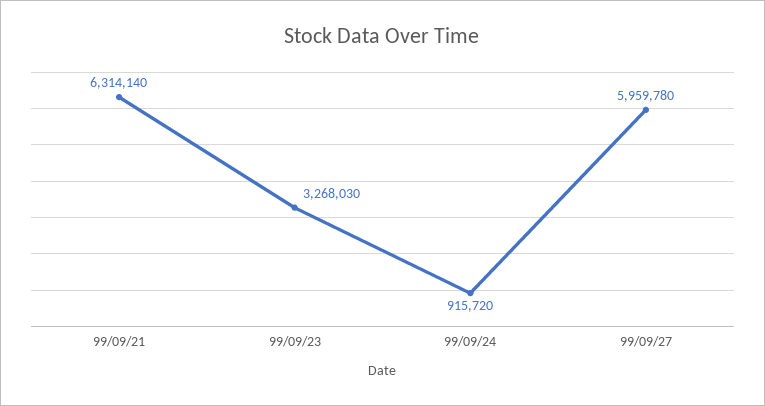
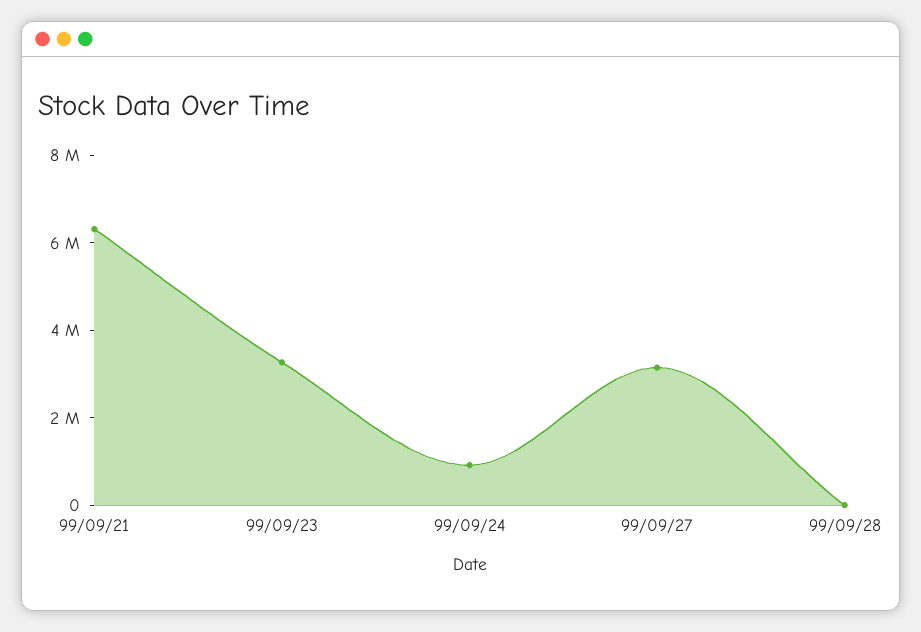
99/09/27: 5959780 -> 3000000
99/09/28: none -> 0

